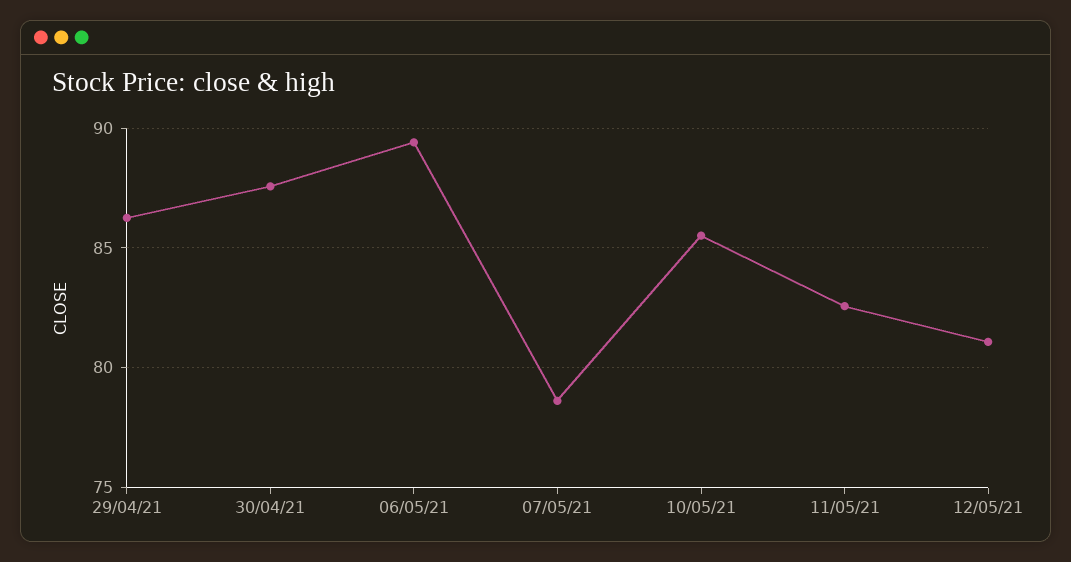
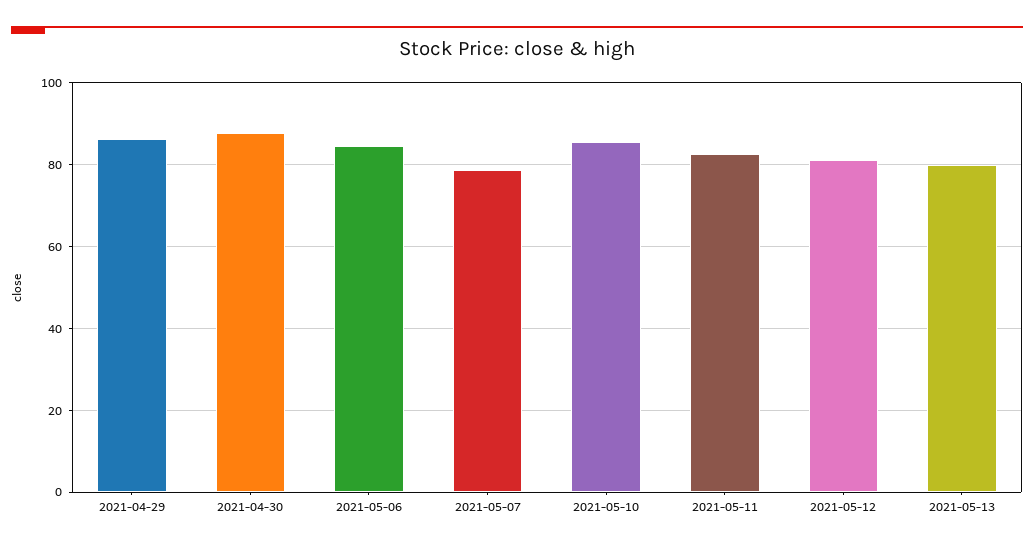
06/05/21: 89.5 -> 84
2021-05-13: none -> 80

